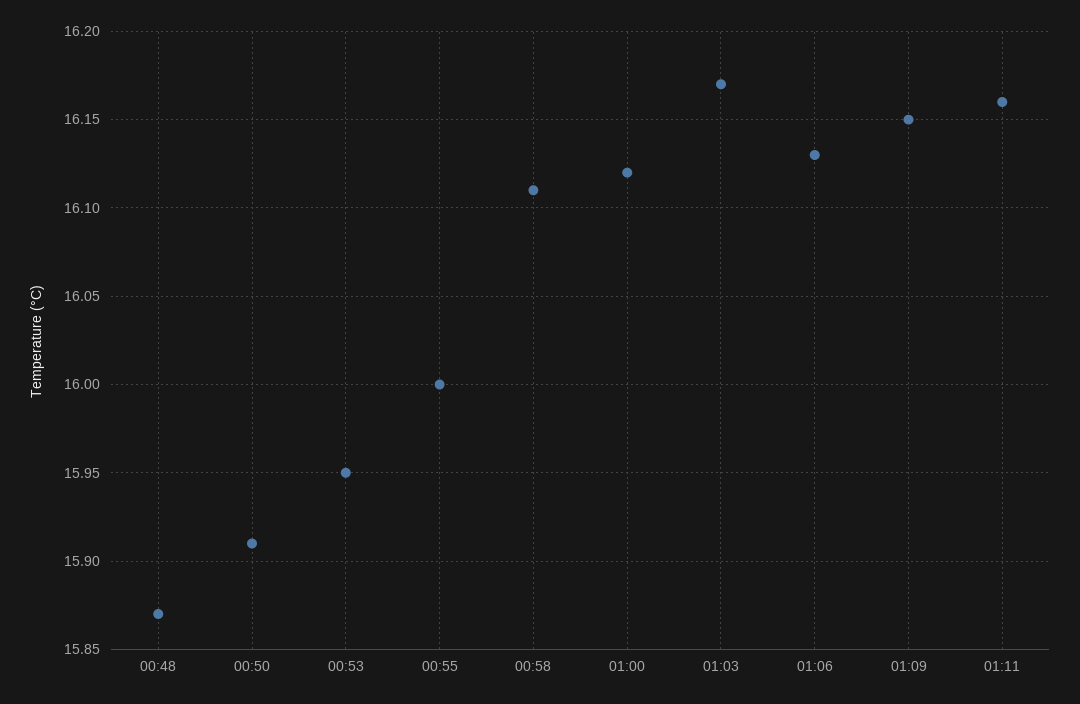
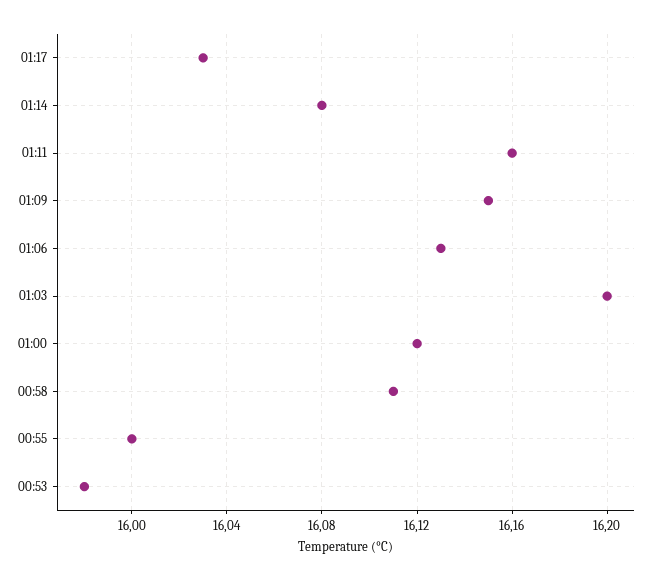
00:48: 15.87 -> none
00:50: 15.91 -> none
00:53: 15.95 -> 15.98
01:03: 16.17 -> 16.2
01:17: none -> 16.03
01:14: none -> 16.08

